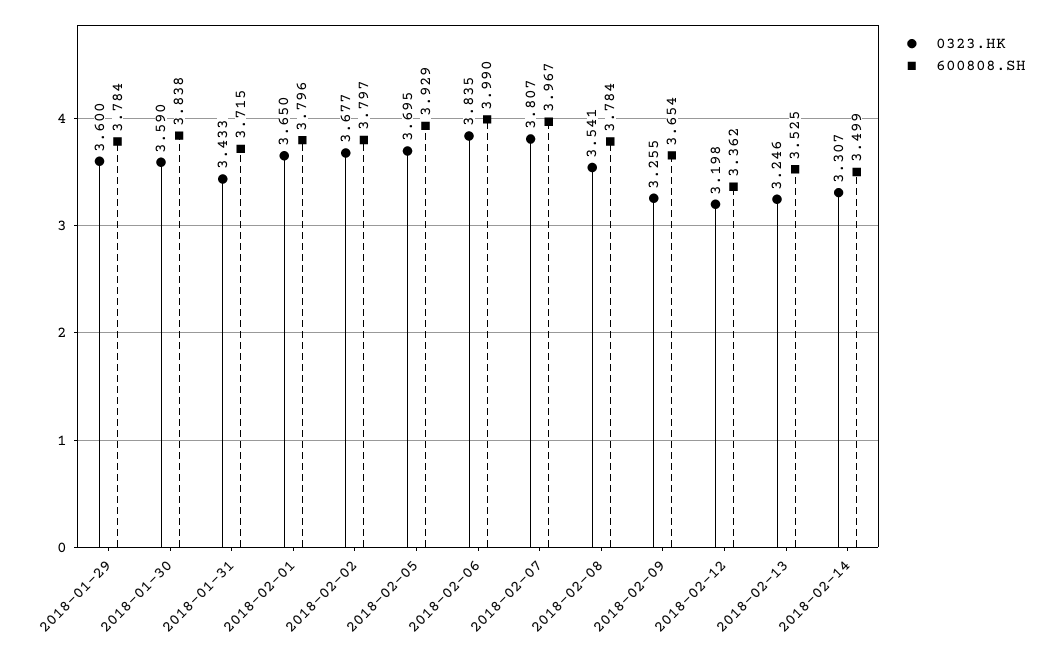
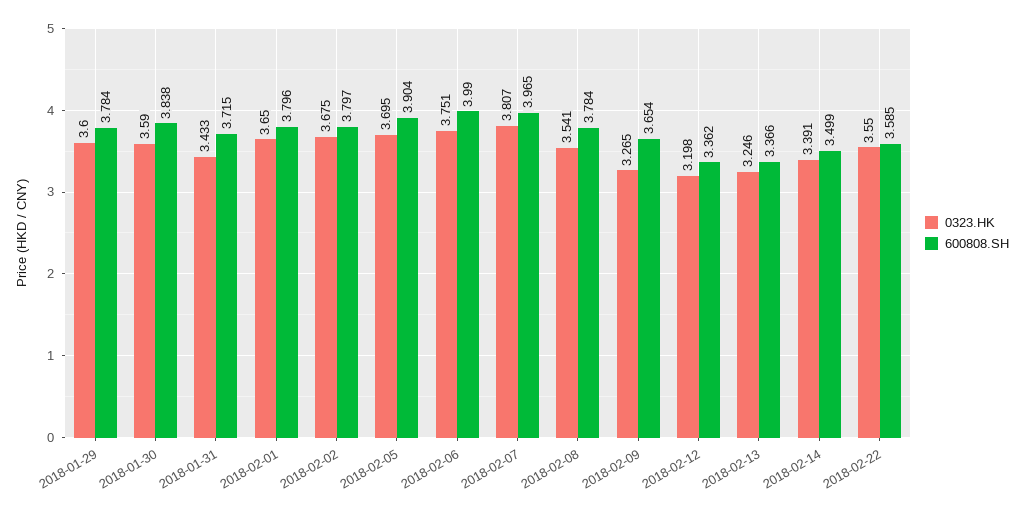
0323.HK, 2018-02-02: 3.677 -> 3.675
600808.SH, 2018-02-05: 3.929 -> 3.904
0323.HK, 2018-02-06: 3.835 -> 3.751
600808.SH, 2018-02-07: 3.967 -> 3.965
0323.HK, 2018-02-09: 3.255 -> 3.265
600808.SH, 2018-02-13: 3.525 -> 3.366
0323.HK, 2018-02-14: 3.307 -> 3.391
0323.HK, 2018-02-22: none -> 3.55
600808.SH, 2018-02-22: none -> 3.585

